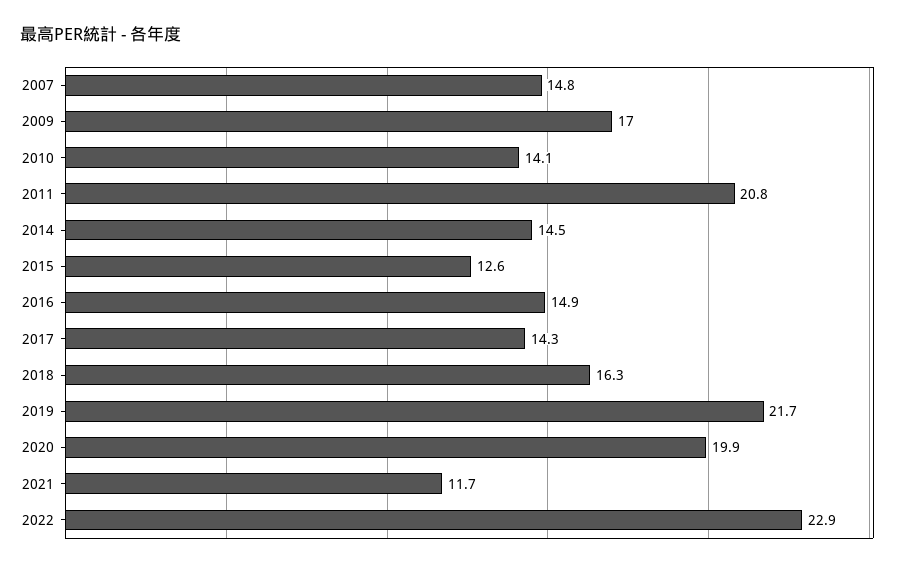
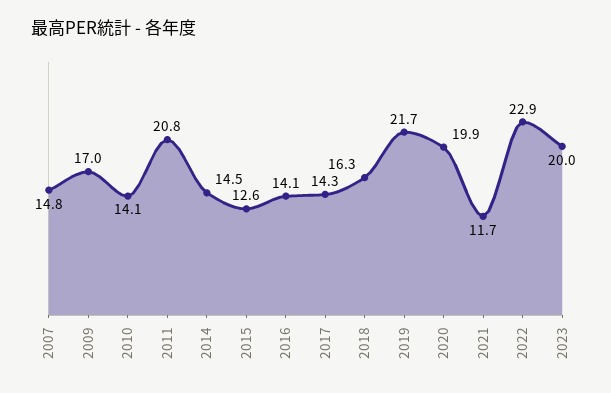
2016: 14.9 -> 14.1
2023: none -> 20

